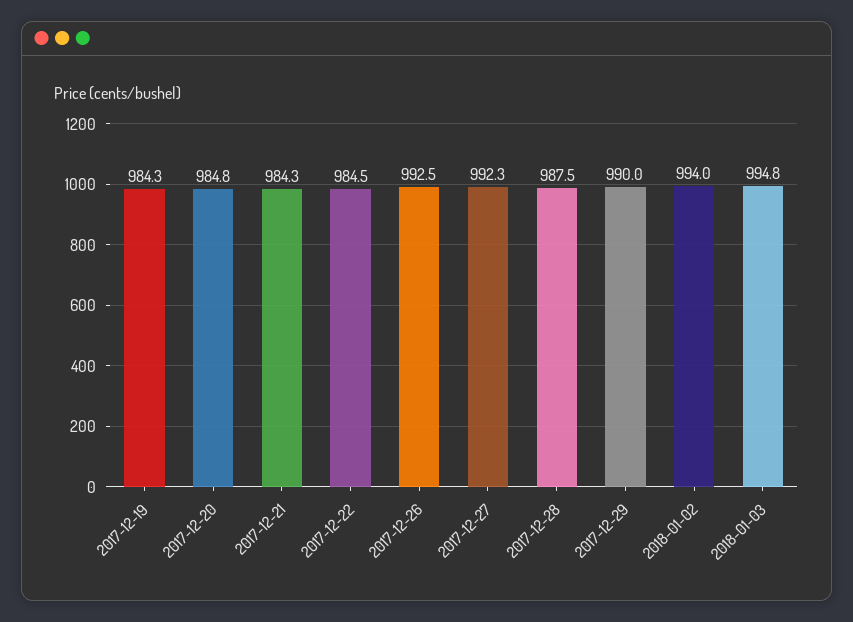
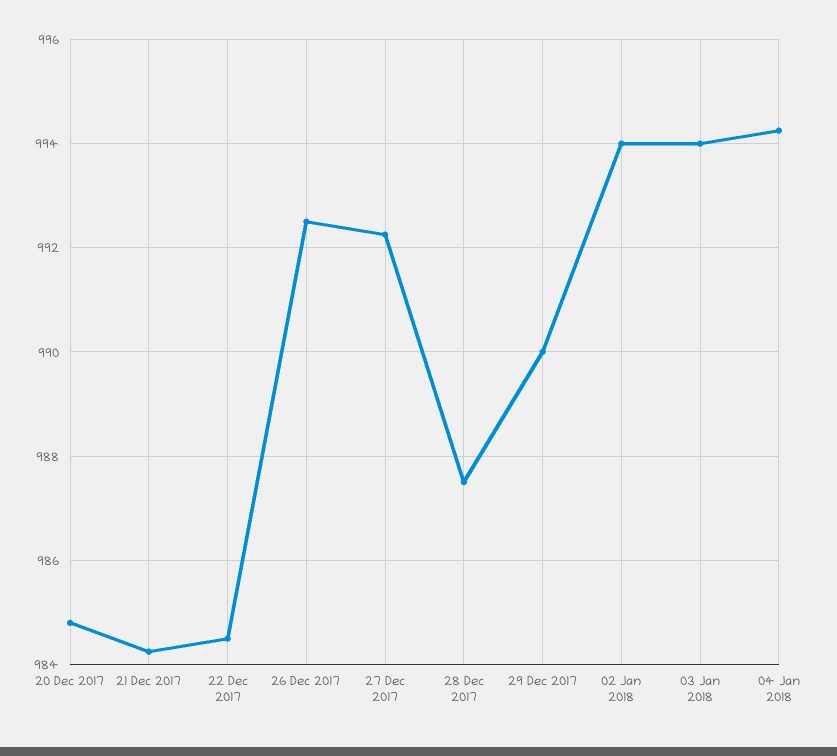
2017-12-19: 984.3 -> none
2018-01-03: 994.8 -> 994
04 Jan 2018: none -> 994.2

